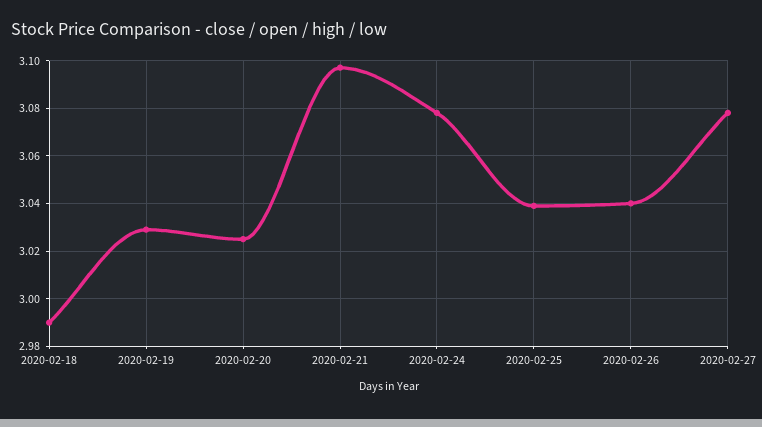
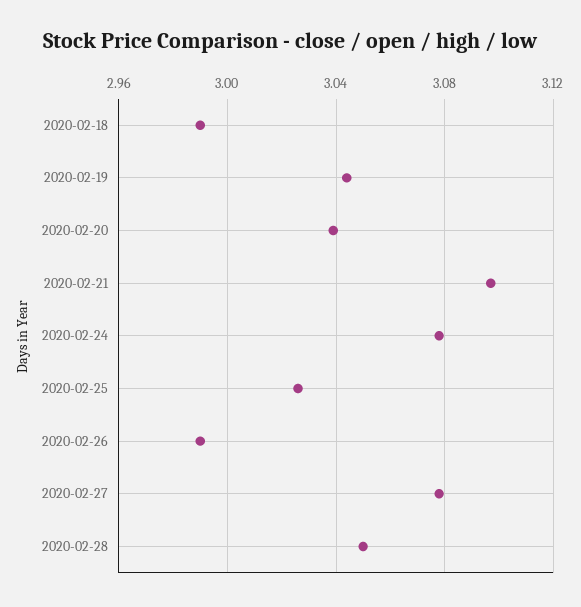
2020-02-19: 3.03 -> 3.045
2020-02-20: 3.025 -> 3.04
2020-02-25: 3.04 -> 3.025
2020-02-26: 3.04 -> 2.99
2020-02-28: none -> 3.05

